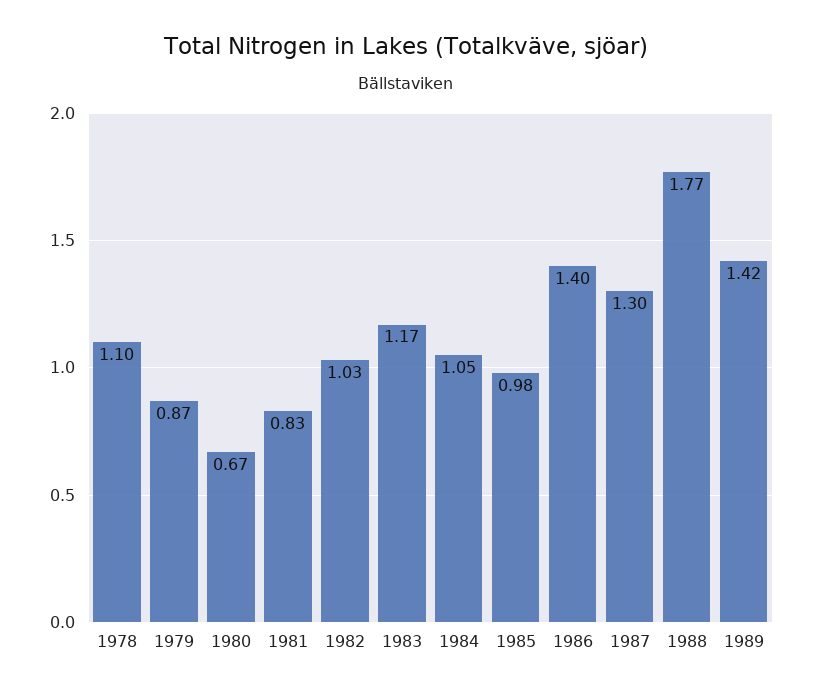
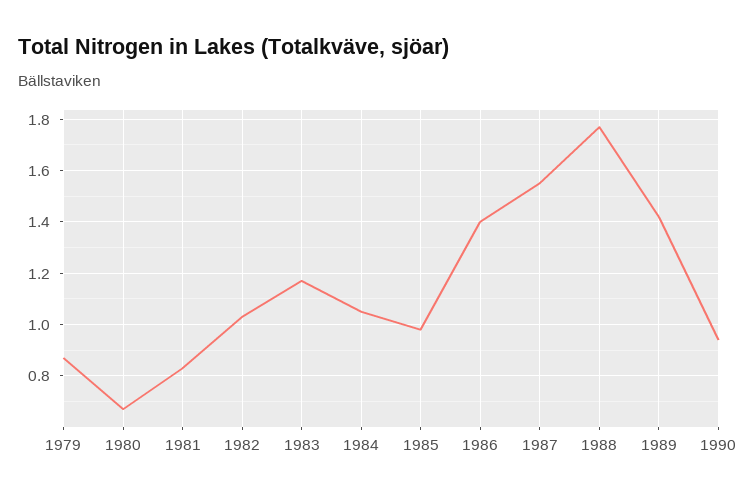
1978: 1.1 -> none
1987: 1.3 -> 1.55
1990: none -> 0.95

